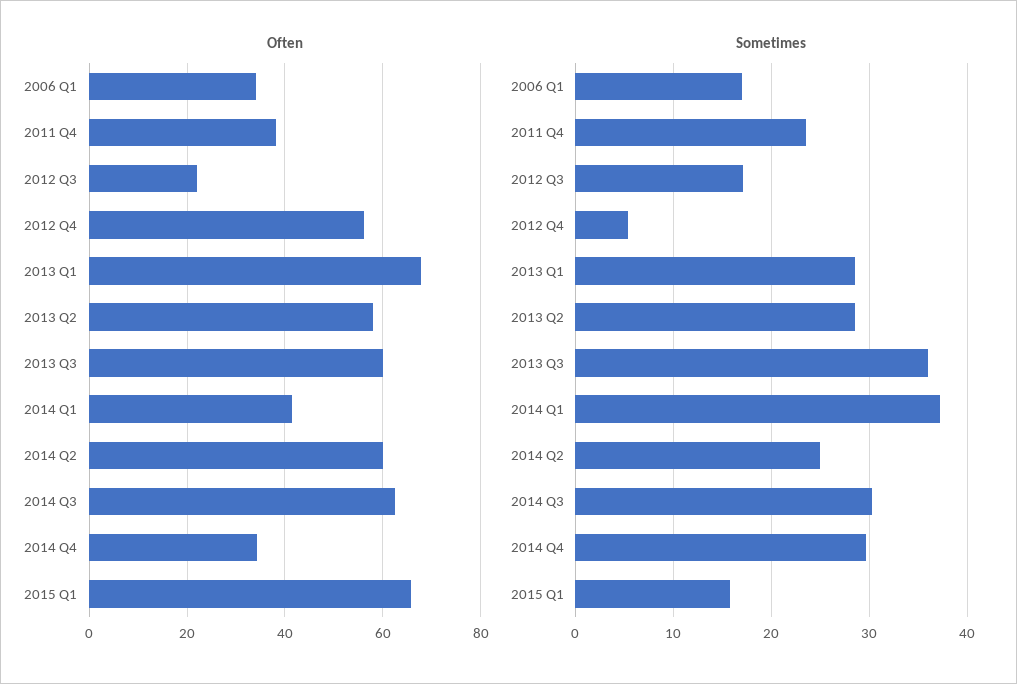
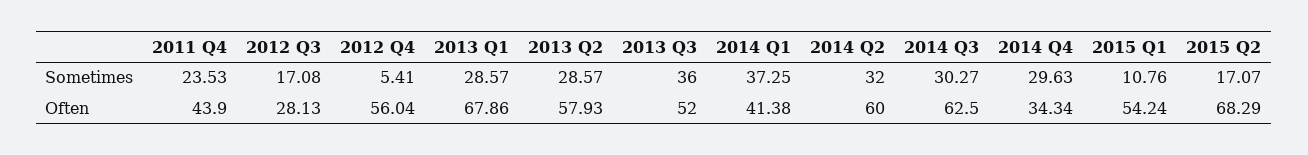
Often, 2006 Q1: 34 -> none
Often, 2011 Q4: 38 -> 43.9
Often, 2012 Q3: 22 -> 28.13
Often, 2013 Q3: 60 -> 52
Often, 2015 Q1: 66 -> 54.24
Sometimes, 2006 Q1: 17 -> none
Sometimes, 2014 Q2: 25 -> 32
Sometimes, 2015 Q1: 16 -> 10.76
Sometimes, 2015 Q2: none -> 17.07
Often, 2015 Q2: none -> 68.29

